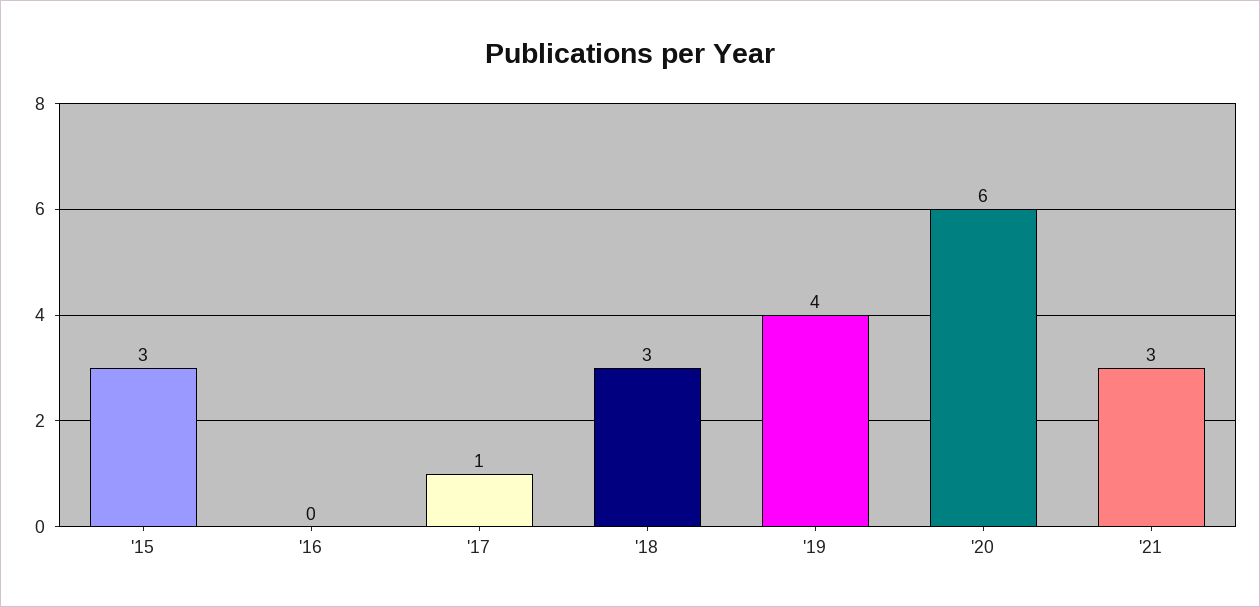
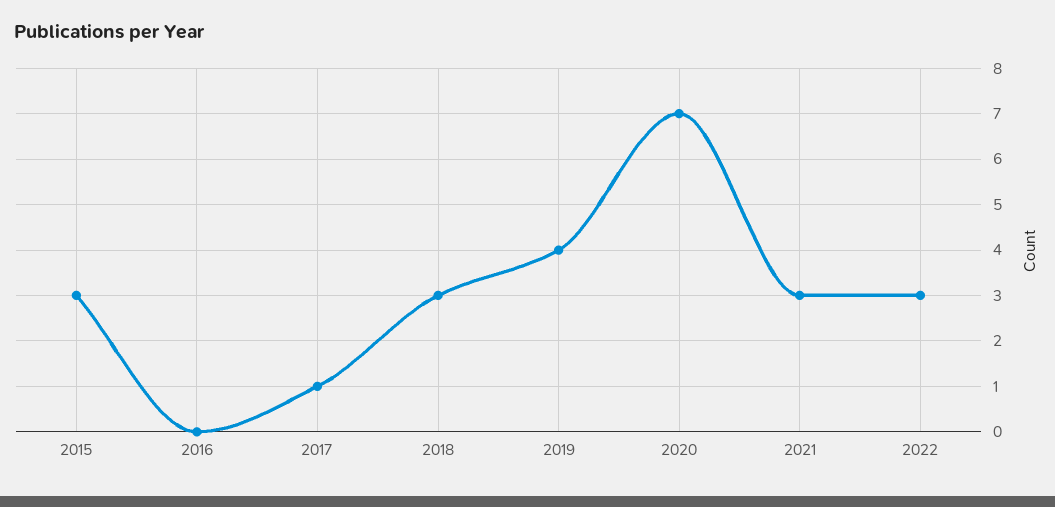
'20: 6 -> 7
2022: none -> 3

